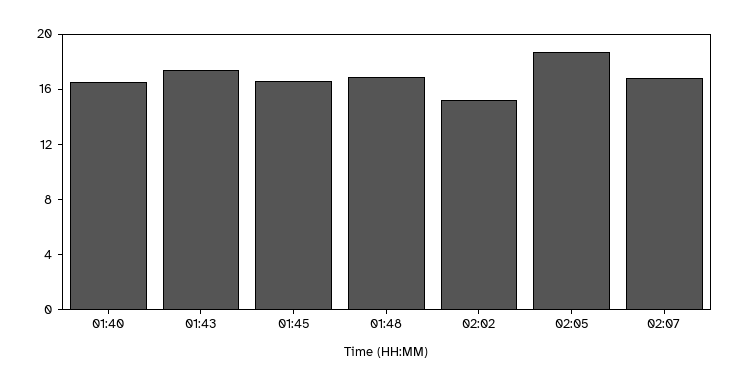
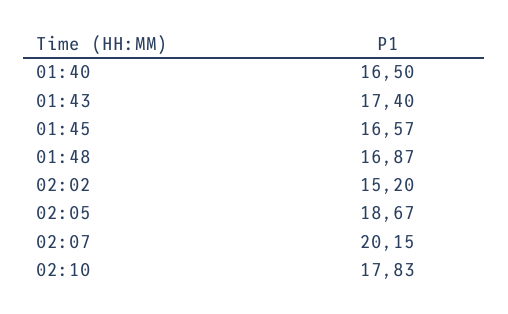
02:07: 17 -> 20.15
02:10: none -> 17.83

